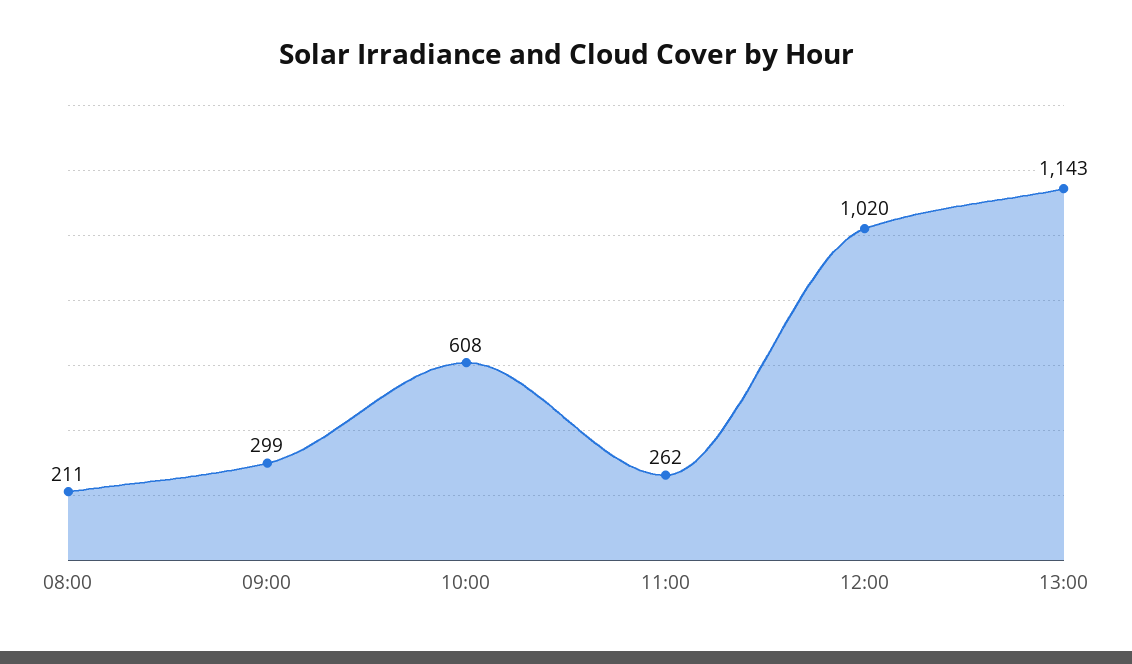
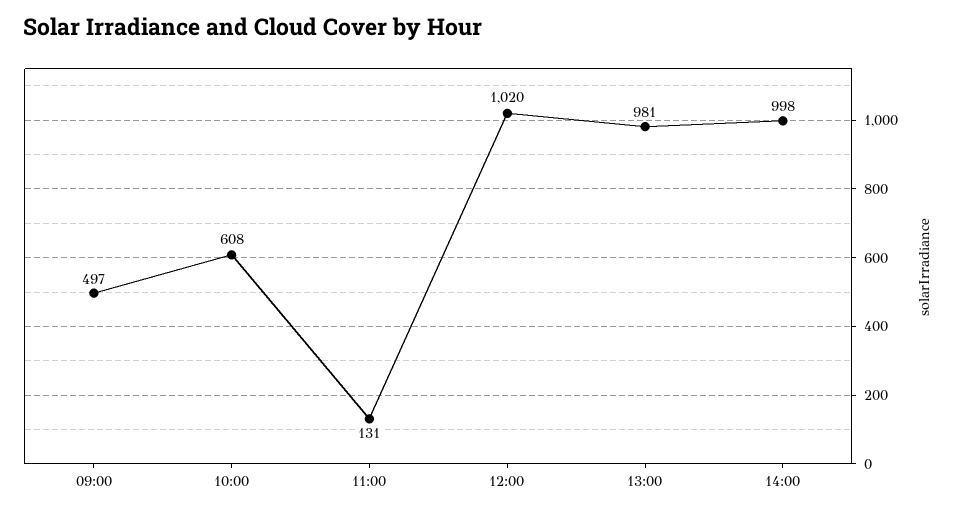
08:00: 211 -> none
09:00: 299 -> 497
11:00: 262 -> 131
13:00: 1143 -> 981
14:00: none -> 998

